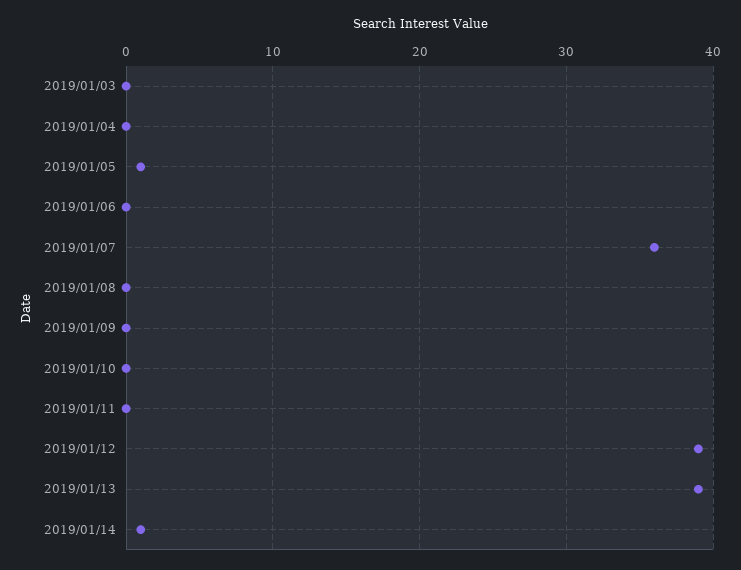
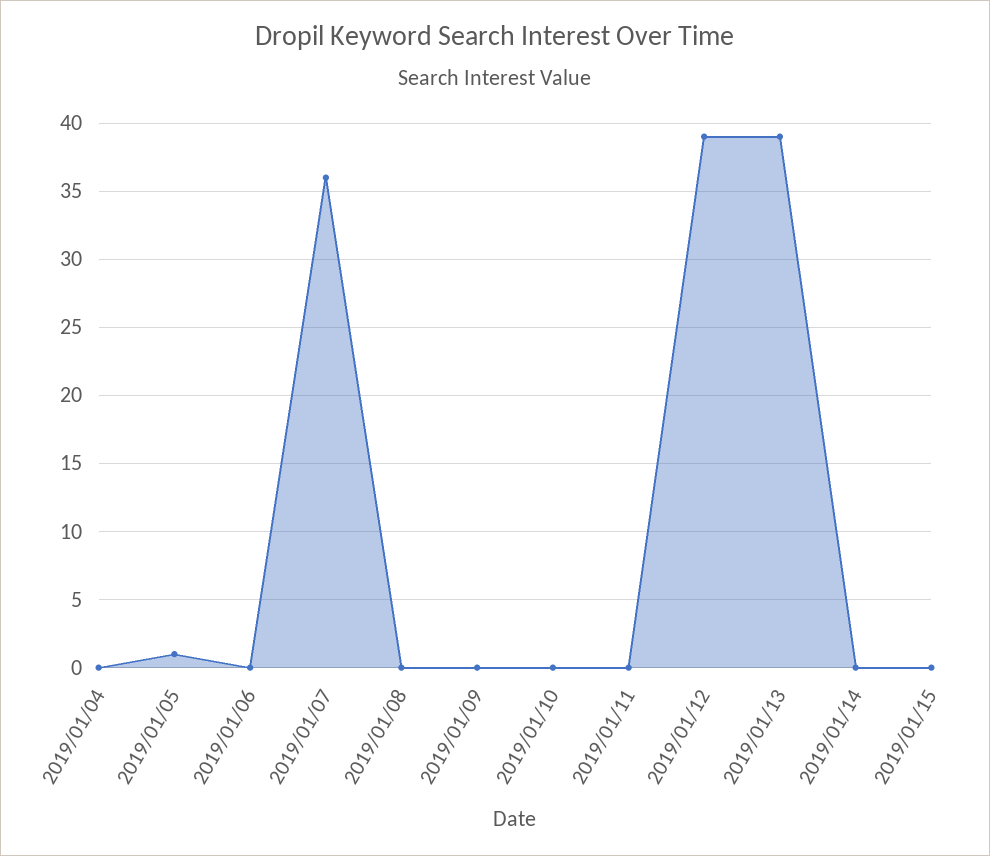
2019/01/03: 0 -> none
2019/01/14: 1 -> 0
2019/01/15: none -> 0

